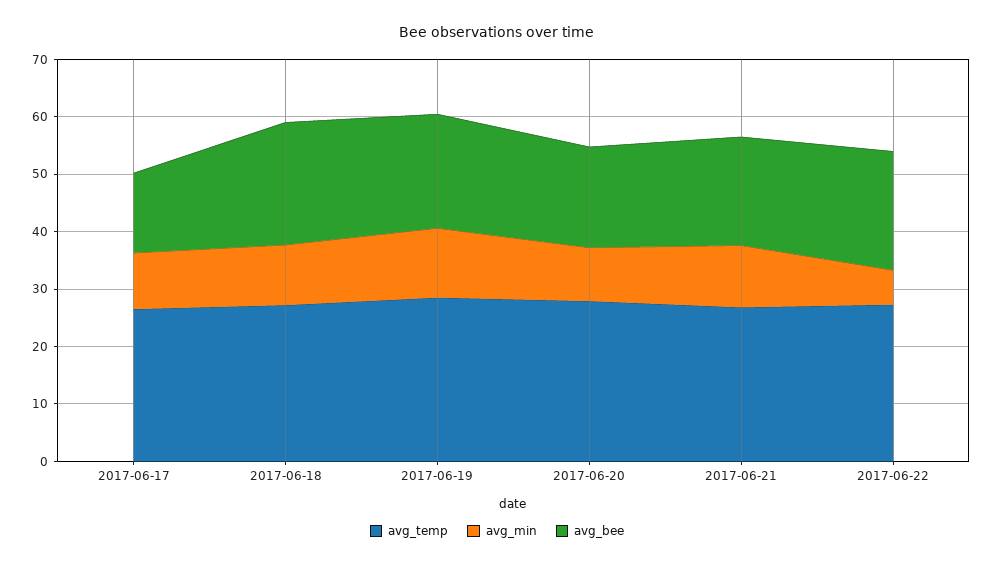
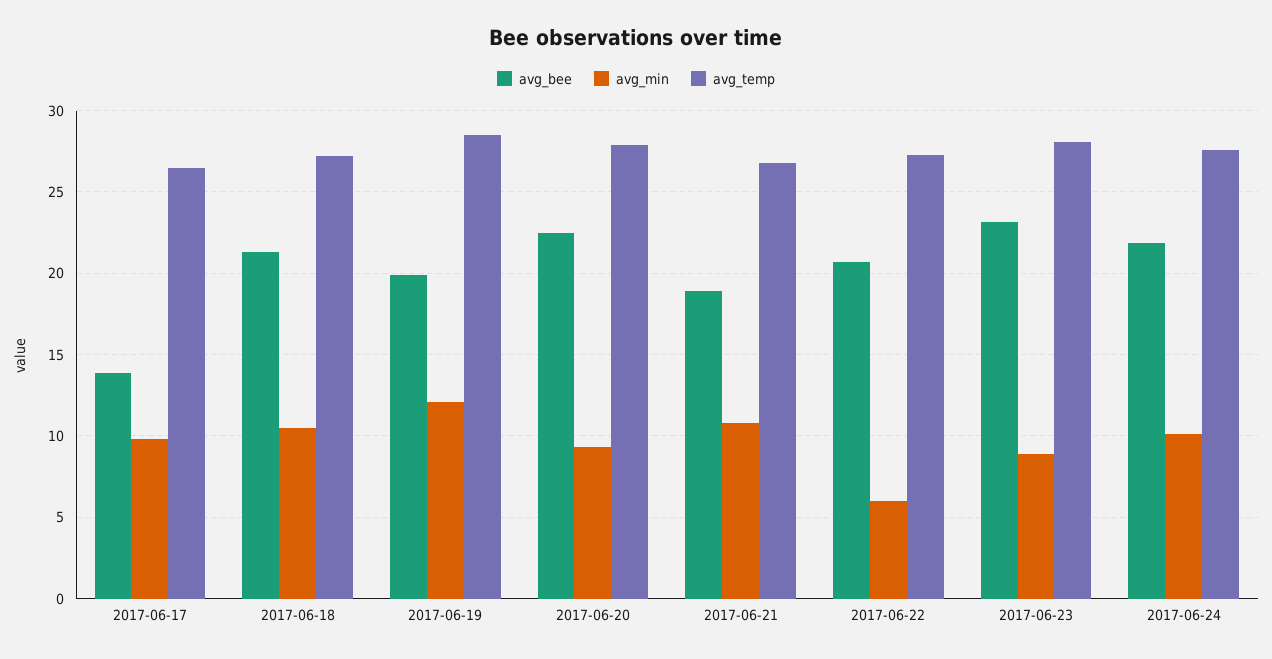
avg_bee, 2017-06-20: 18 -> 22.5
avg_bee, 2017-06-23: none -> 23
avg_min, 2017-06-23: none -> 9
avg_temp, 2017-06-23: none -> 28
avg_bee, 2017-06-24: none -> 22
avg_min, 2017-06-24: none -> 10
avg_temp, 2017-06-24: none -> 27.5

